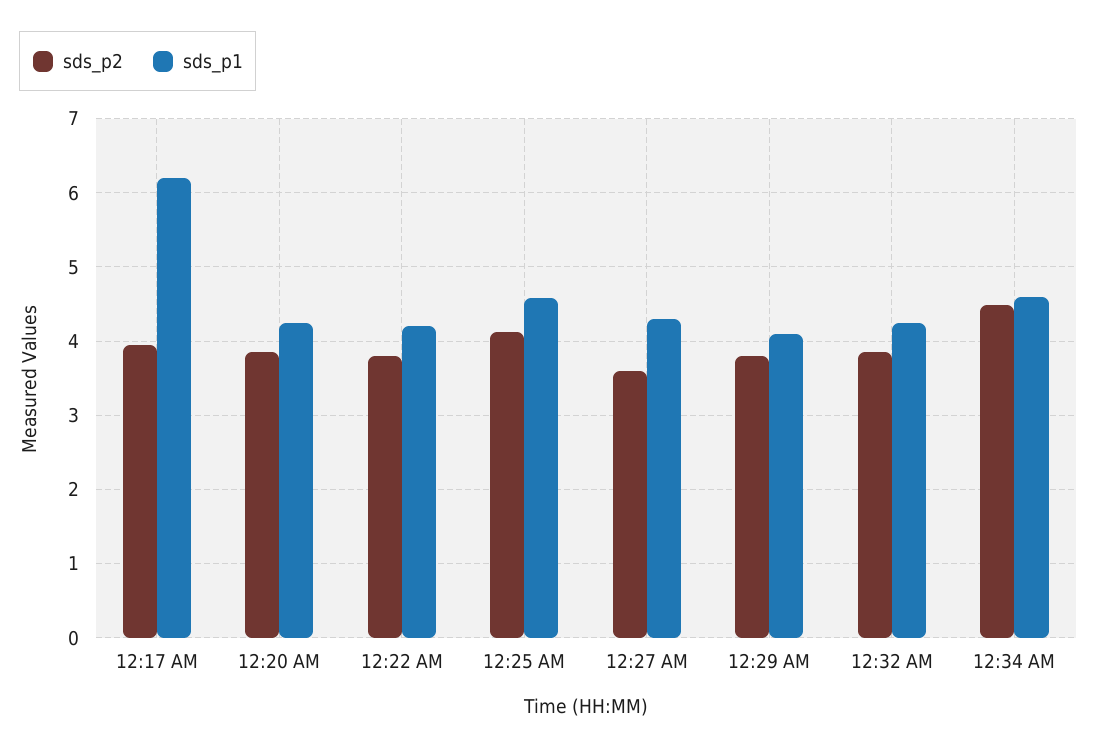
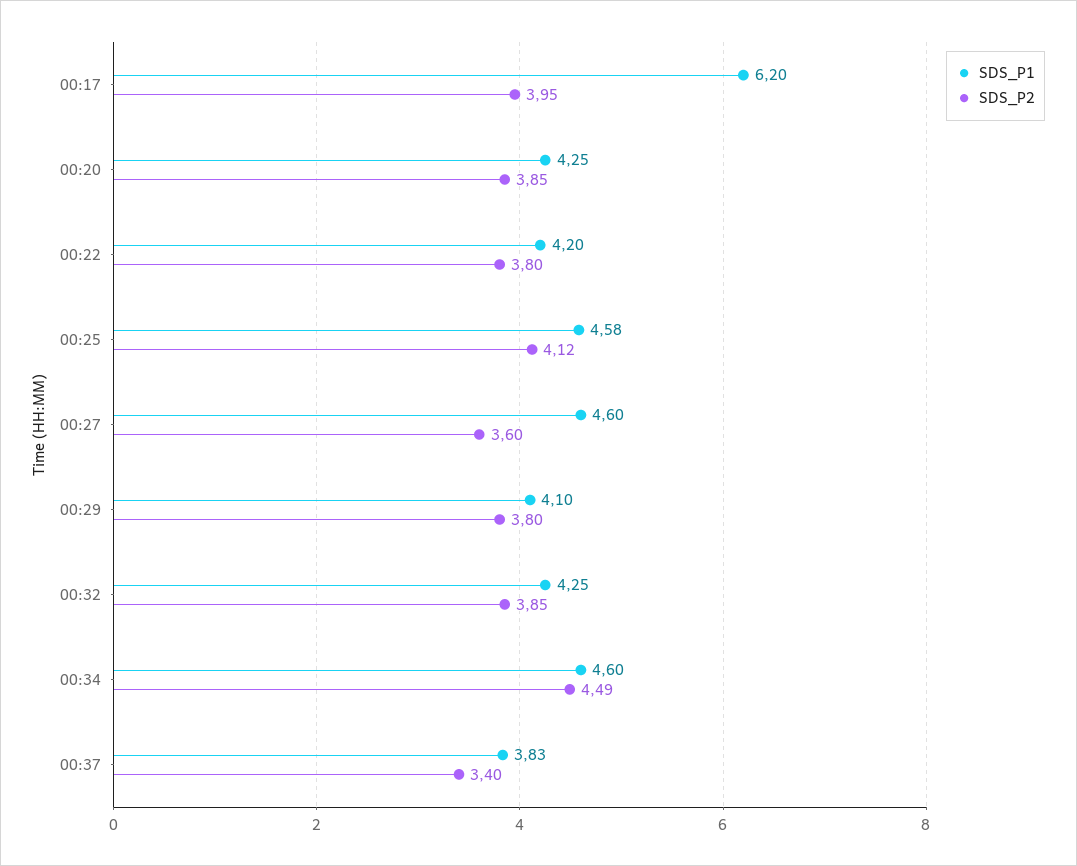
sds_p1, 12:27 AM: 4.3 -> 4.6
sds_p1, 00:37: none -> 3.83
sds_p2, 00:37: none -> 3.4

